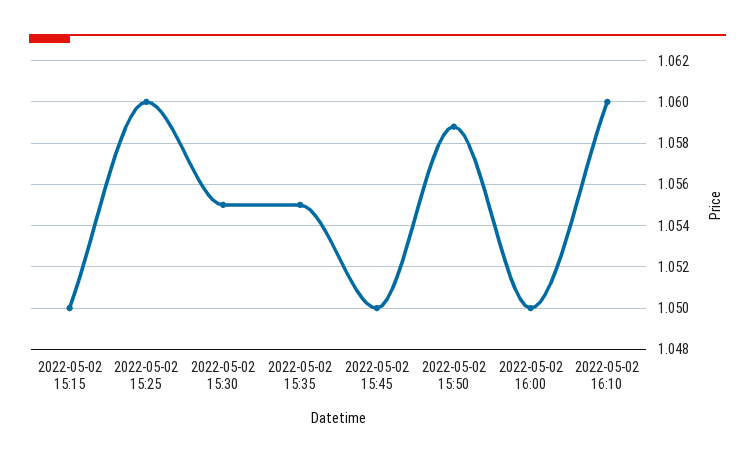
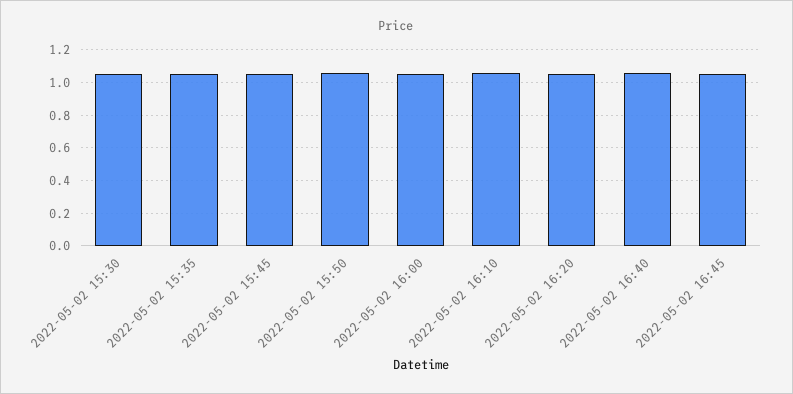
2022-05-02 15:15: 1.05 -> none
2022-05-02 15:25: 1.06 -> none
2022-05-02 16:20: none -> 1.05
2022-05-02 16:40: none -> 1.05
2022-05-02 16:45: none -> 1.05

